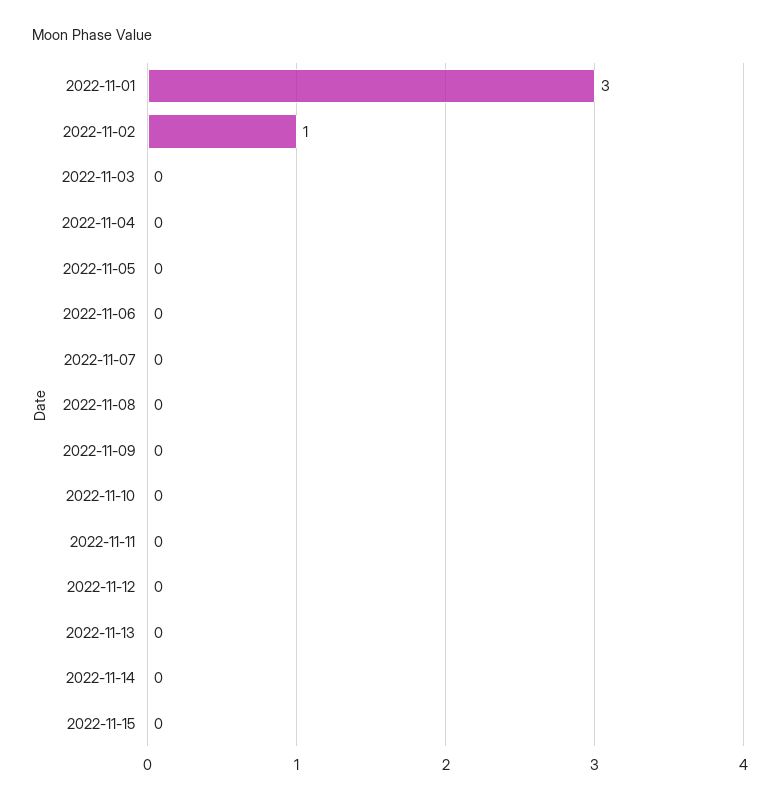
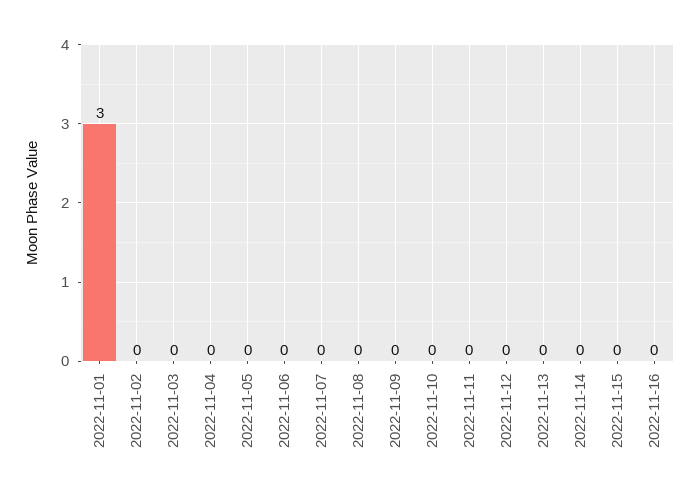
2022-11-02: 1 -> 0
2022-11-16: none -> 0

